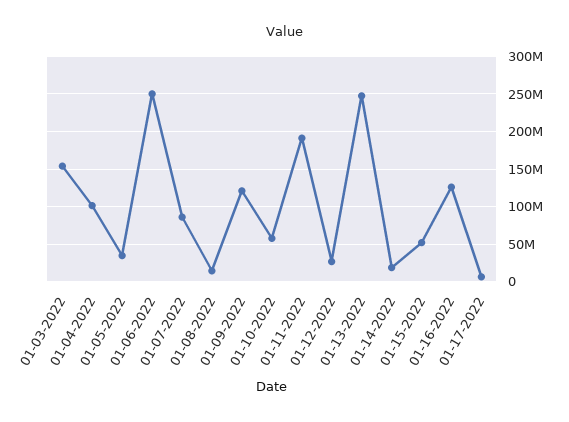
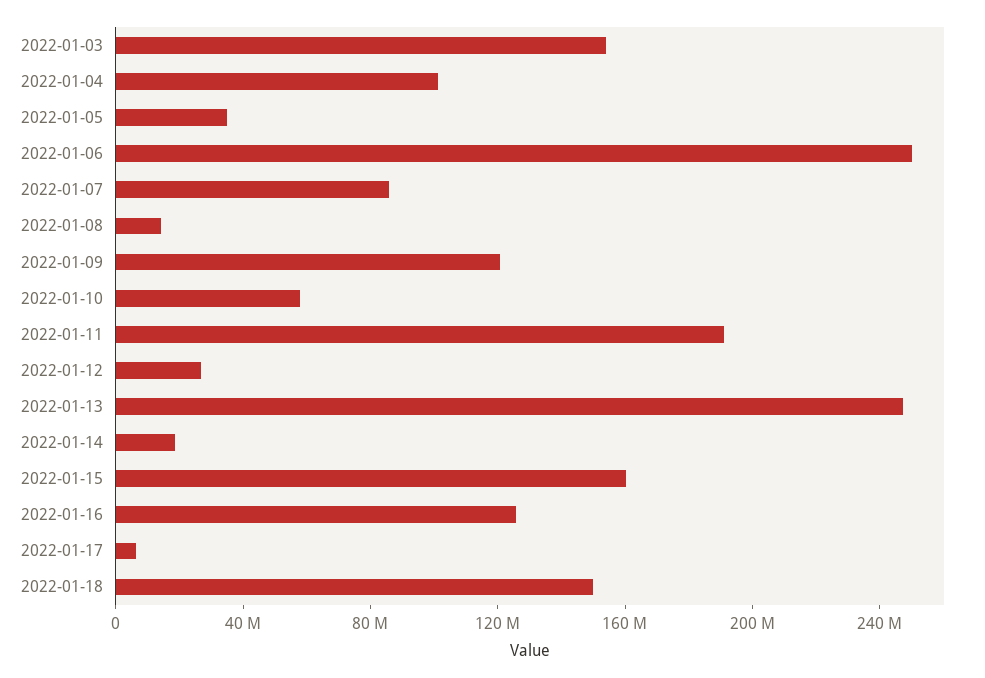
01-15-2022: 50000000 -> 160000000
2022-01-18: none -> 150000000

